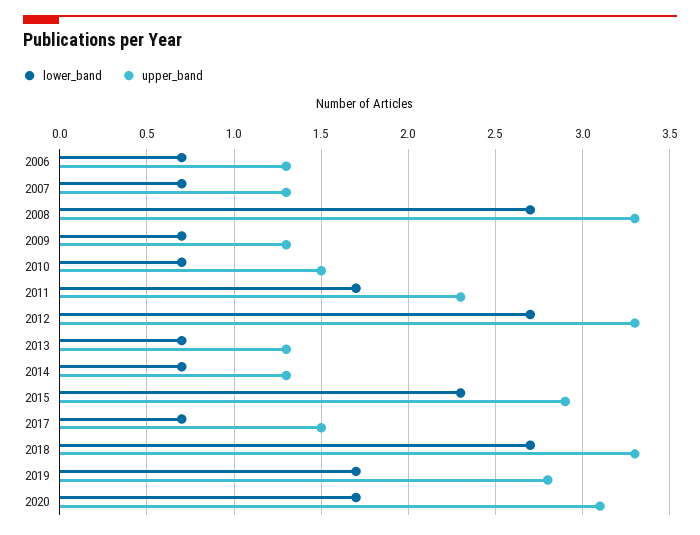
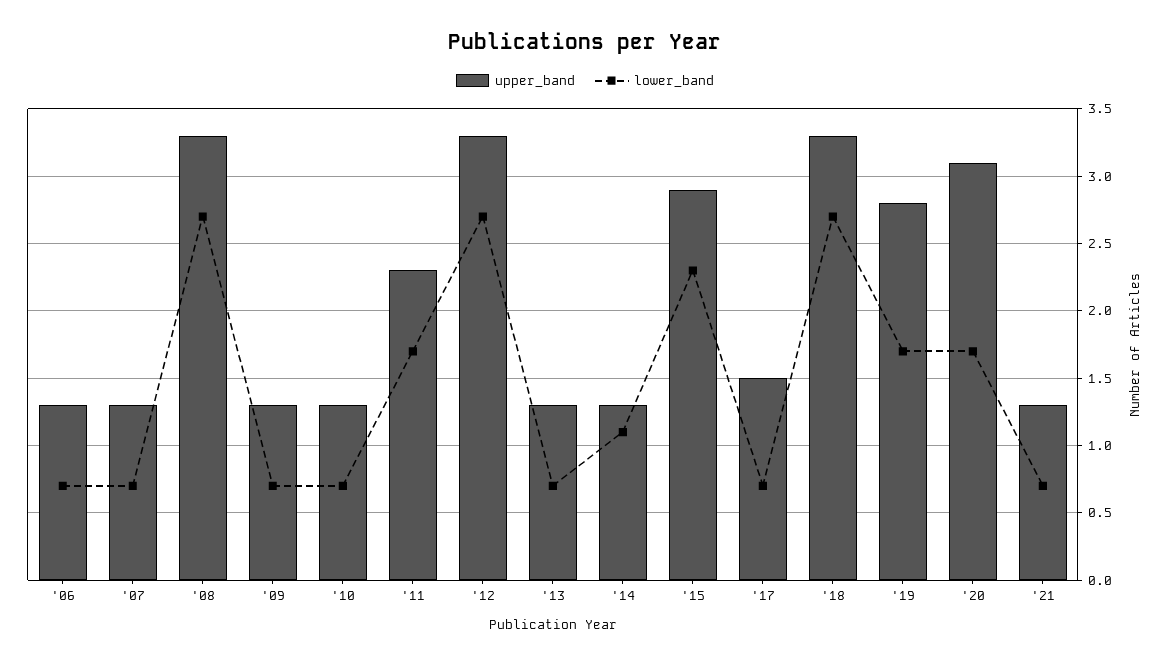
upper_band, 2010: 1.5 -> 1.3
lower_band, 2014: 0.7 -> 1.1
upper_band, '21: none -> 1.3
lower_band, '21: none -> 0.7

